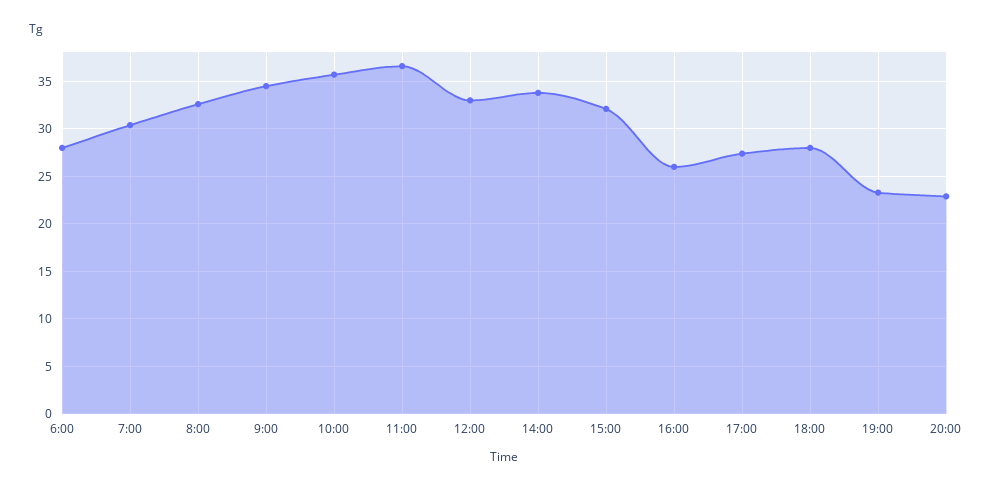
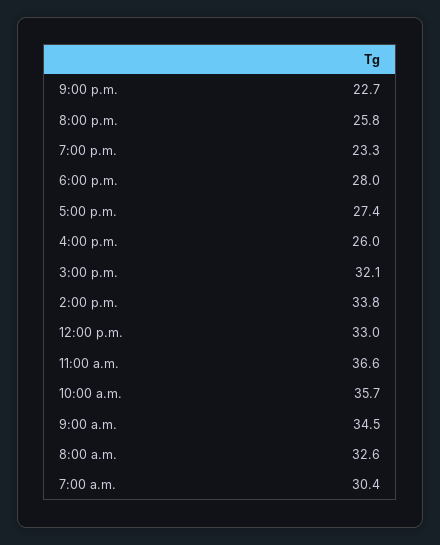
6:00: 28 -> none
20:00: 23 -> 25.8
9:00 p.m.: none -> 22.7

